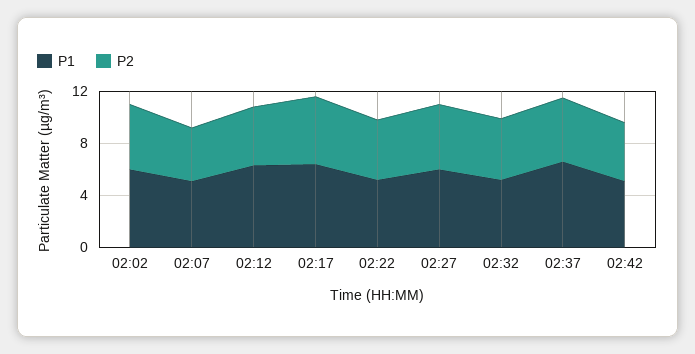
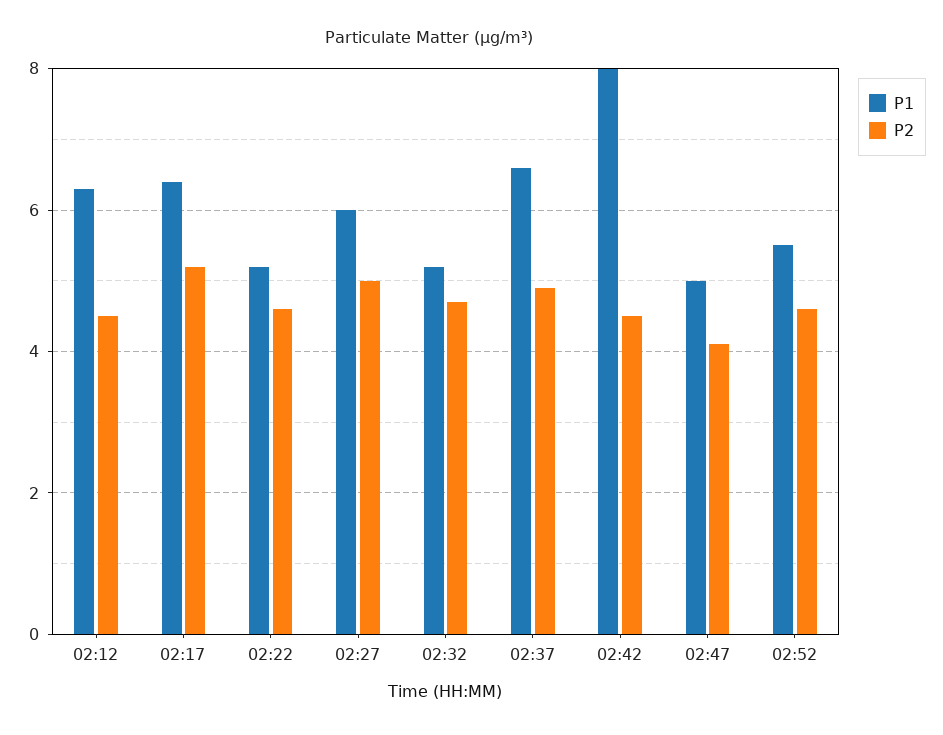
P1, 02:02: 6 -> none
P2, 02:02: 5 -> none
P1, 02:07: 5 -> none
P2, 02:07: 4 -> none
P1, 02:42: 5 -> 8
P1, 02:47: none -> 5
P2, 02:47: none -> 4
P1, 02:52: none -> 5.5
P2, 02:52: none -> 4.5

